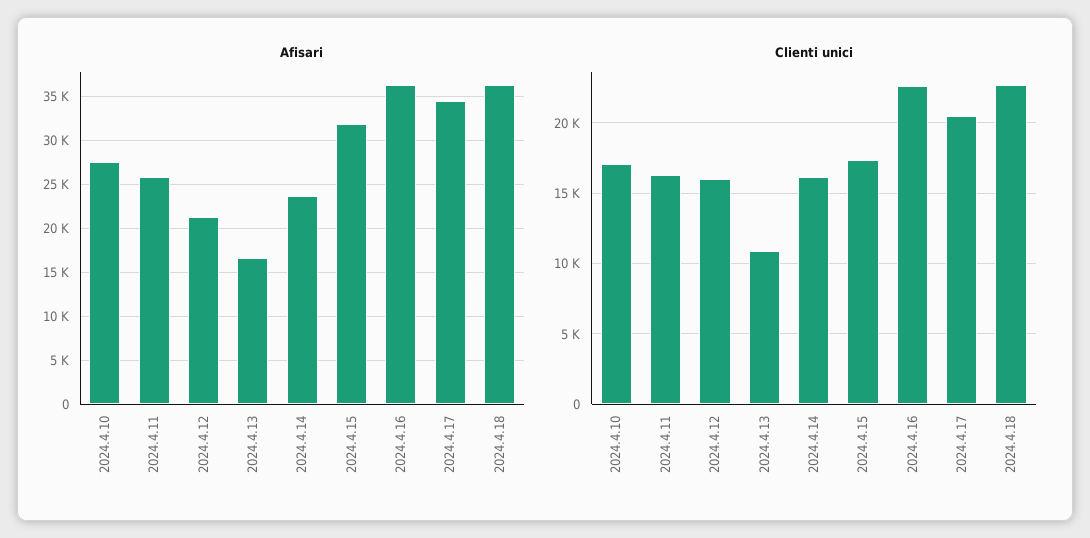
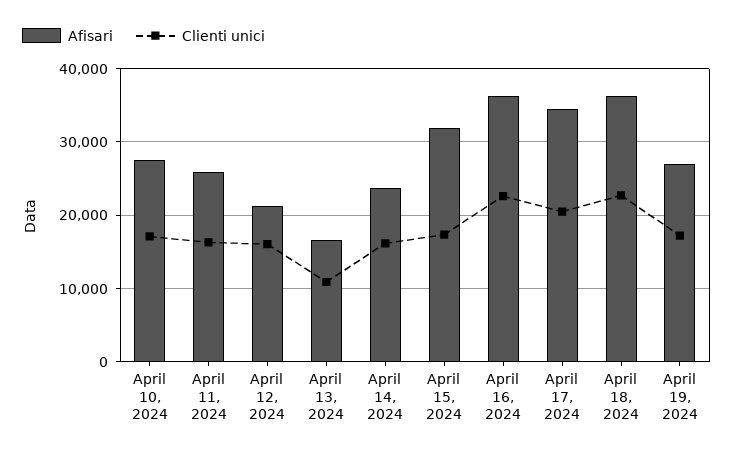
Afisari, April 19, 2024: none -> 27000
Clienti unici, April 19, 2024: none -> 17000

